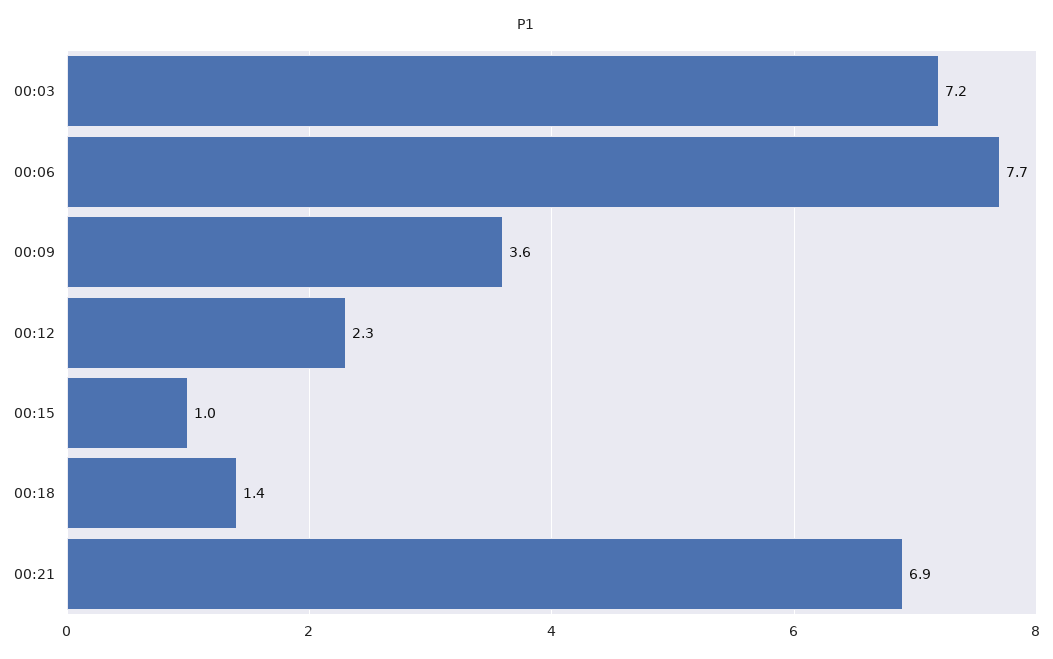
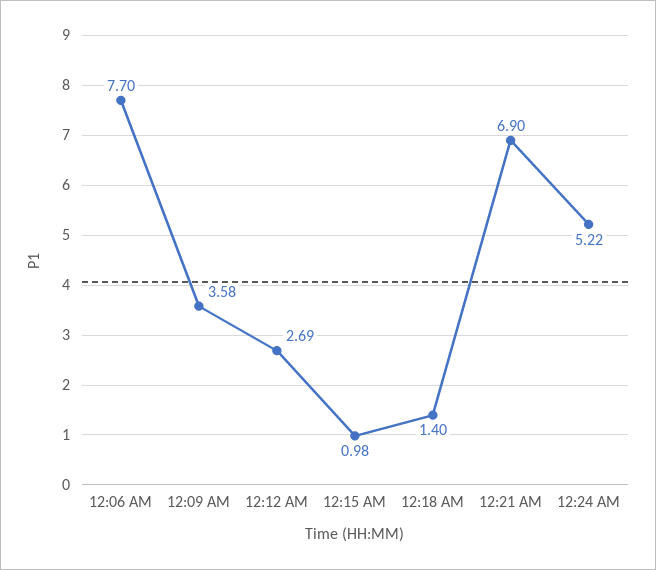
00:03: 7.2 -> none
00:12: 2.3 -> 2.69
12:24 AM: none -> 5.22

